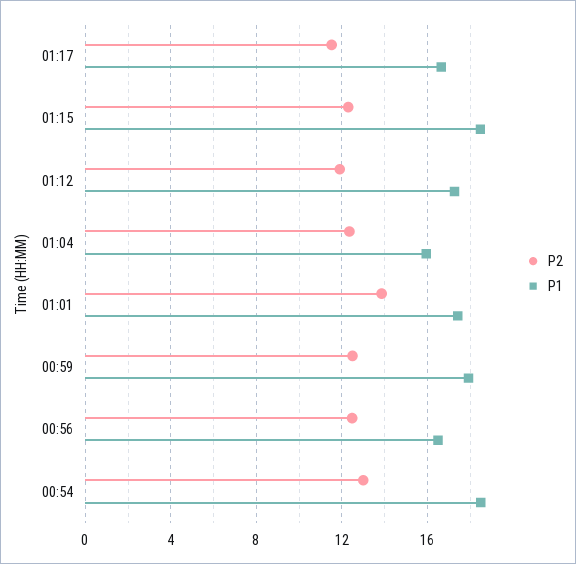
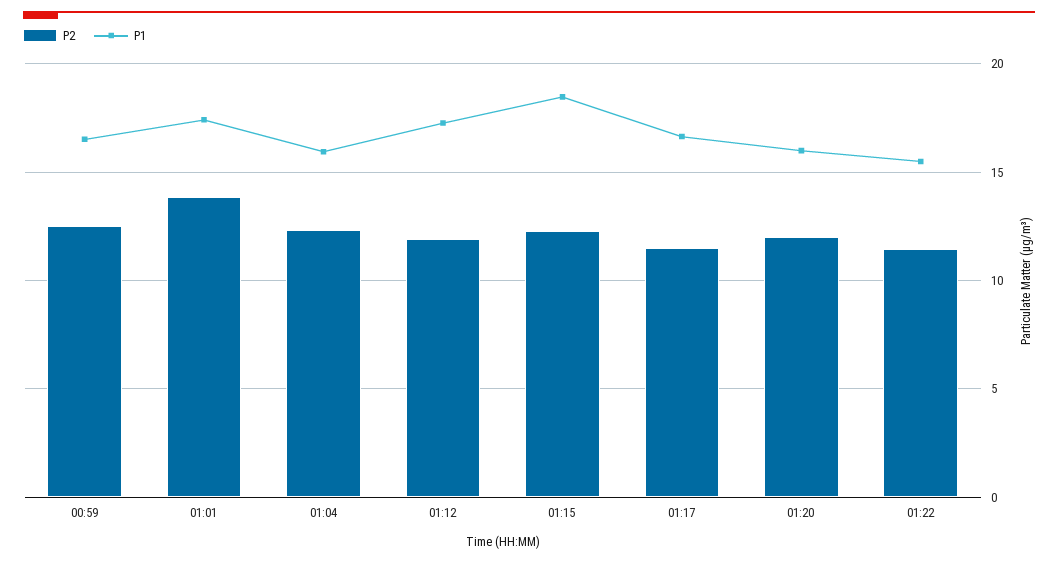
P1, 00:59: 18 -> 16.5
P2, 00:56: 12.5 -> none
P1, 00:56: 16.5 -> none
P2, 00:54: 13 -> none
P1, 00:54: 18.5 -> none
P2, 01:20: none -> 12
P1, 01:20: none -> 16
P2, 01:22: none -> 11.5
P1, 01:22: none -> 15.5

